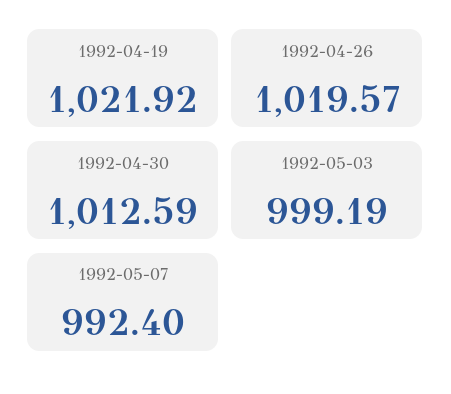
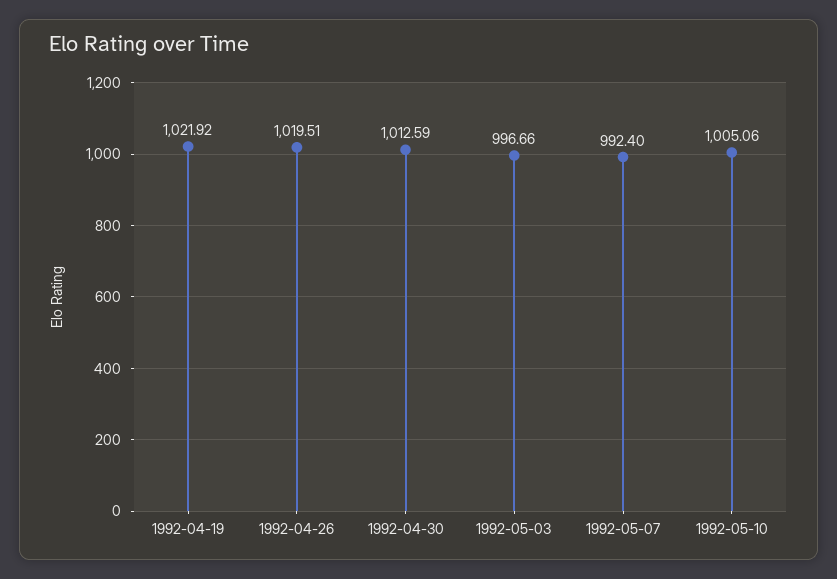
1992-04-26: 1019.57 -> 1019.51
1992-05-03: 999.19 -> 996.66
1992-05-10: none -> 1005.06

